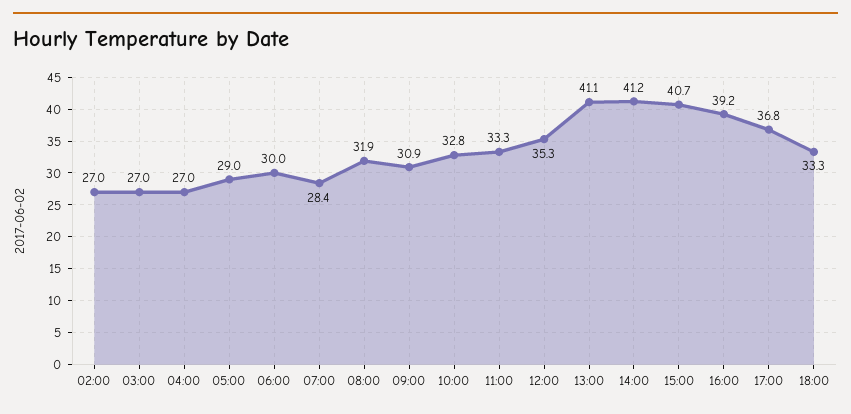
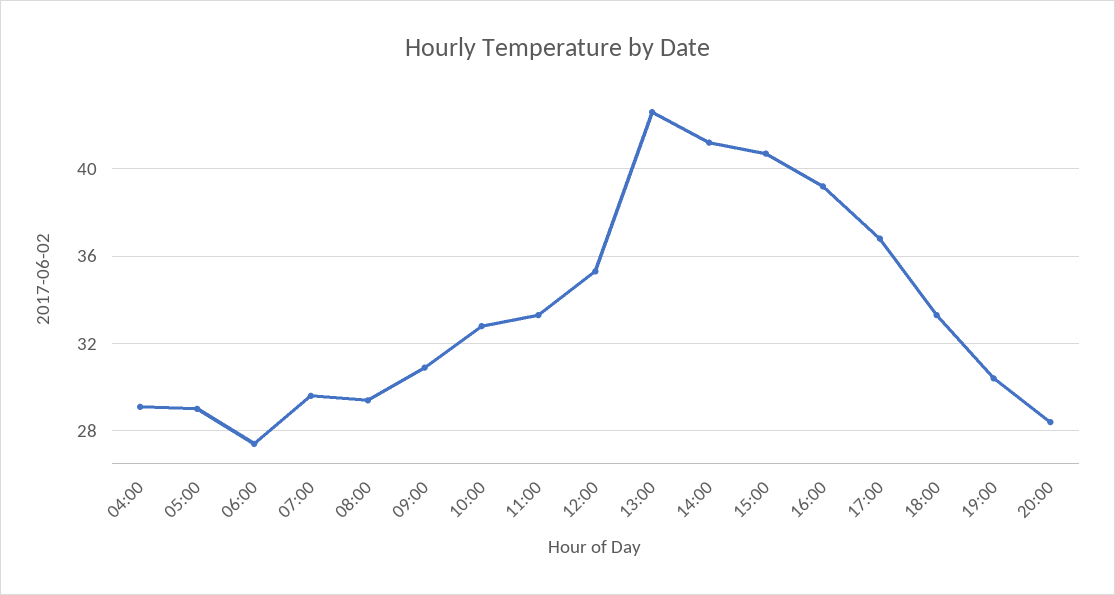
02:00: 27 -> none
03:00: 27 -> none
04:00: 27 -> 29
06:00: 30 -> 27.5
07:00: 28.4 -> 29.5
08:00: 31.9 -> 29.5
13:00: 41.1 -> 42.5
19:00: none -> 30.5
20:00: none -> 28.5

